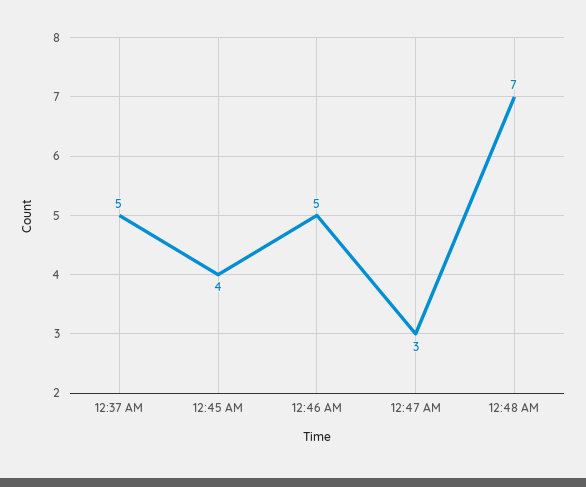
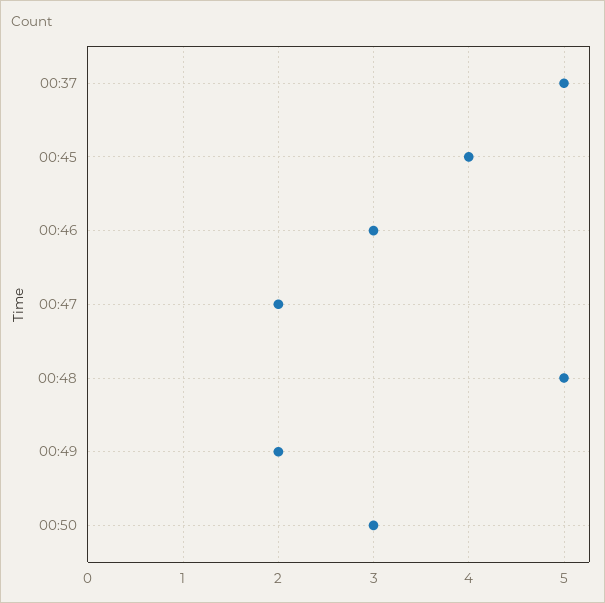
12:46 AM: 5 -> 3
12:47 AM: 3 -> 2
12:48 AM: 7 -> 5
00:49: none -> 2
00:50: none -> 3

